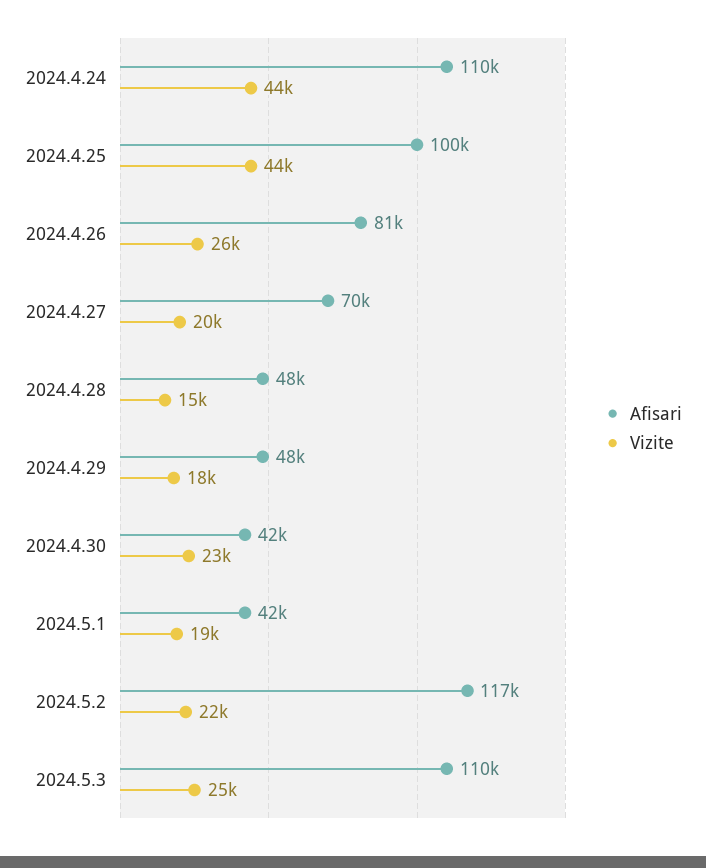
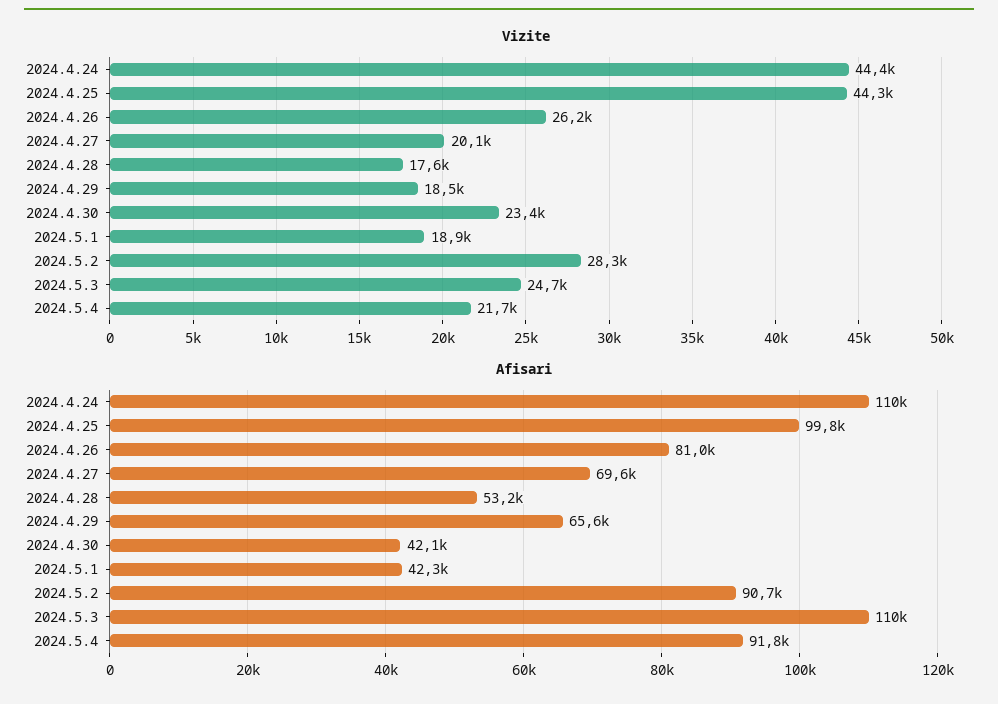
Afisari, 2024.4.28: 48000 -> 53200
Vizite, 2024.4.28: 15000 -> 17600
Afisari, 2024.4.29: 48000 -> 65600
Afisari, 2024.5.2: 117000 -> 90700
Vizite, 2024.5.2: 22000 -> 28300
Vizite, 2024.5.4: none -> 21700
Afisari, 2024.5.4: none -> 91800

